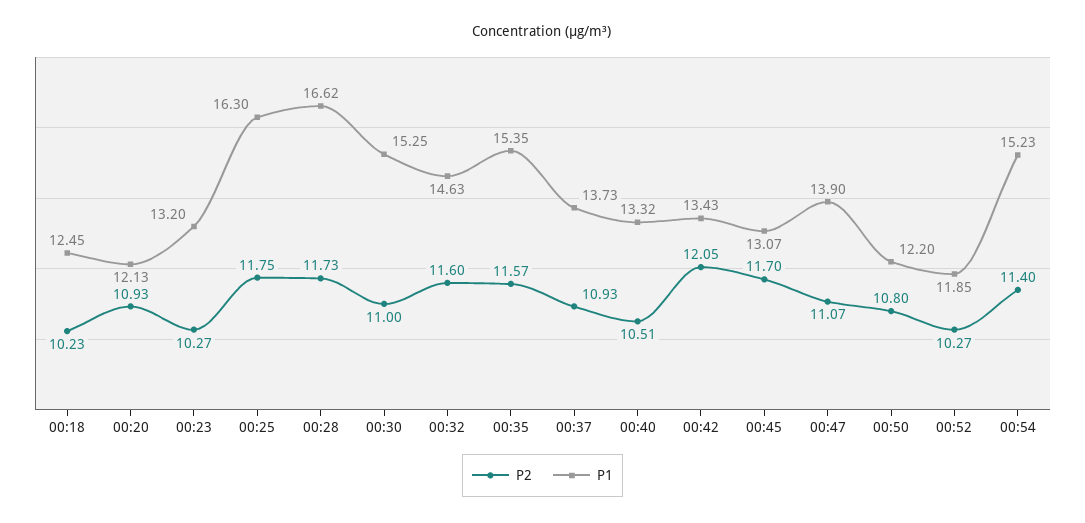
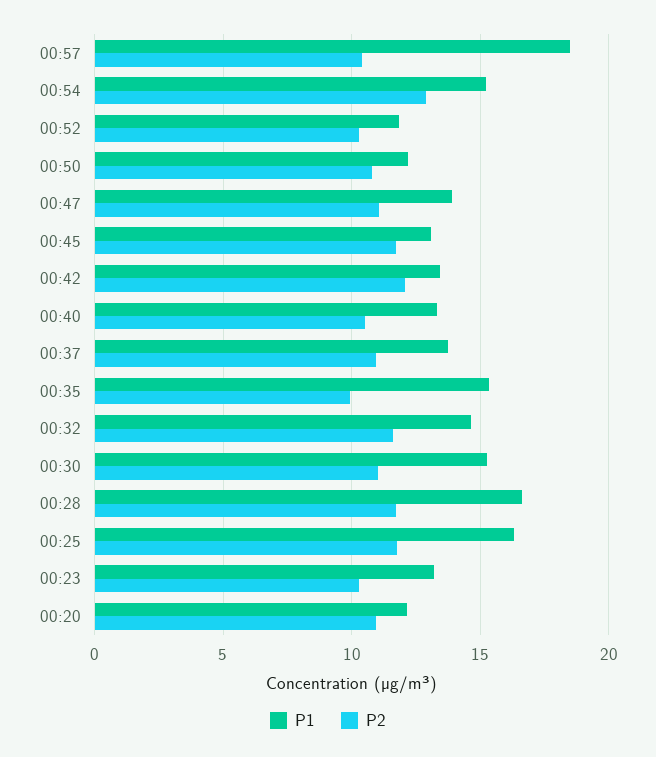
P2, 00:18: 10.23 -> none
P1, 00:18: 12.45 -> none
P2, 00:35: 11.57 -> 10
P2, 00:54: 11.4 -> 13
P1, 00:57: none -> 18.5
P2, 00:57: none -> 10.5

